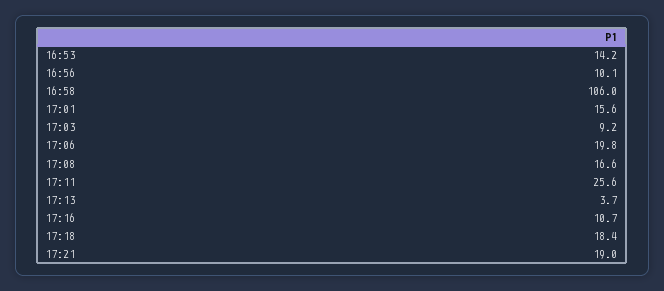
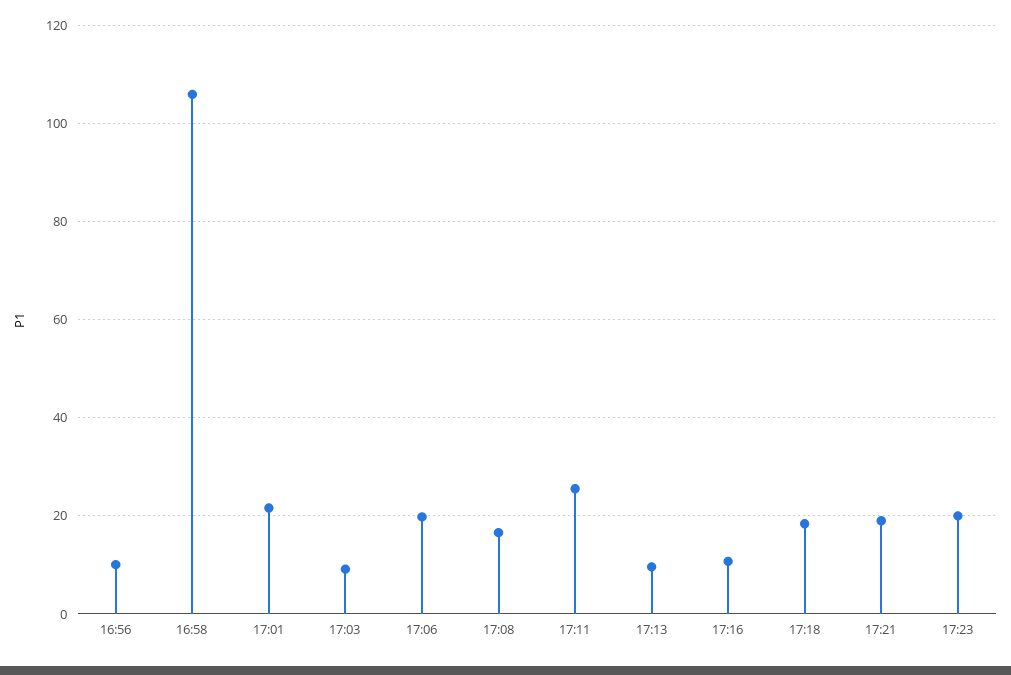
16:53: 14.2 -> none
17:01: 15.6 -> 22
17:13: 3.7 -> 10
17:23: none -> 20

